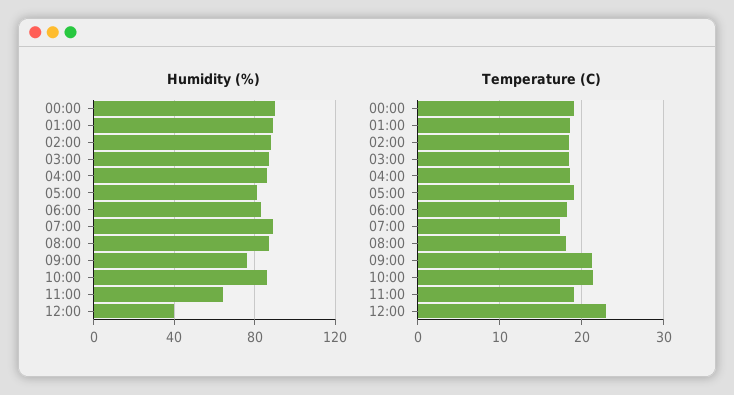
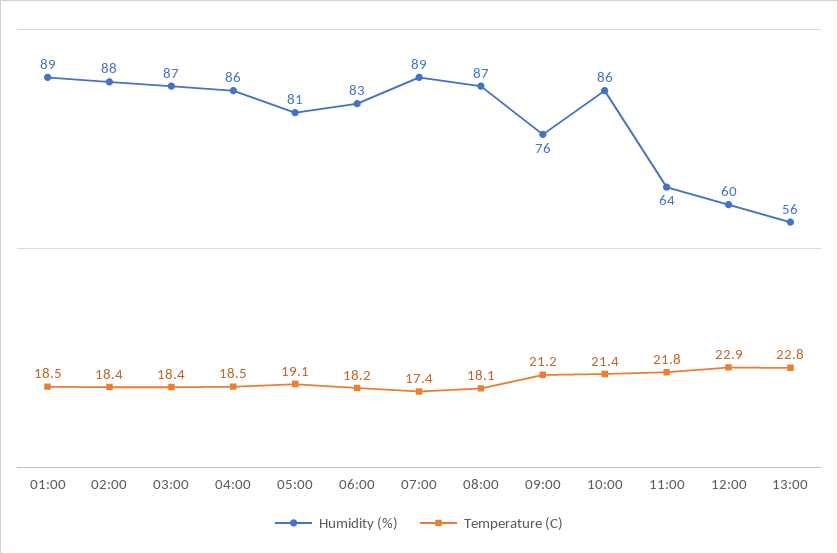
Humidity (%), 00:00: 90 -> none
Humidity (%), 12:00: 40 -> 60
Temperature (C), 00:00: 19 -> none
Temperature (C), 11:00: 19 -> 21.8
Humidity (%), 13:00: none -> 56
Temperature (C), 13:00: none -> 22.8

